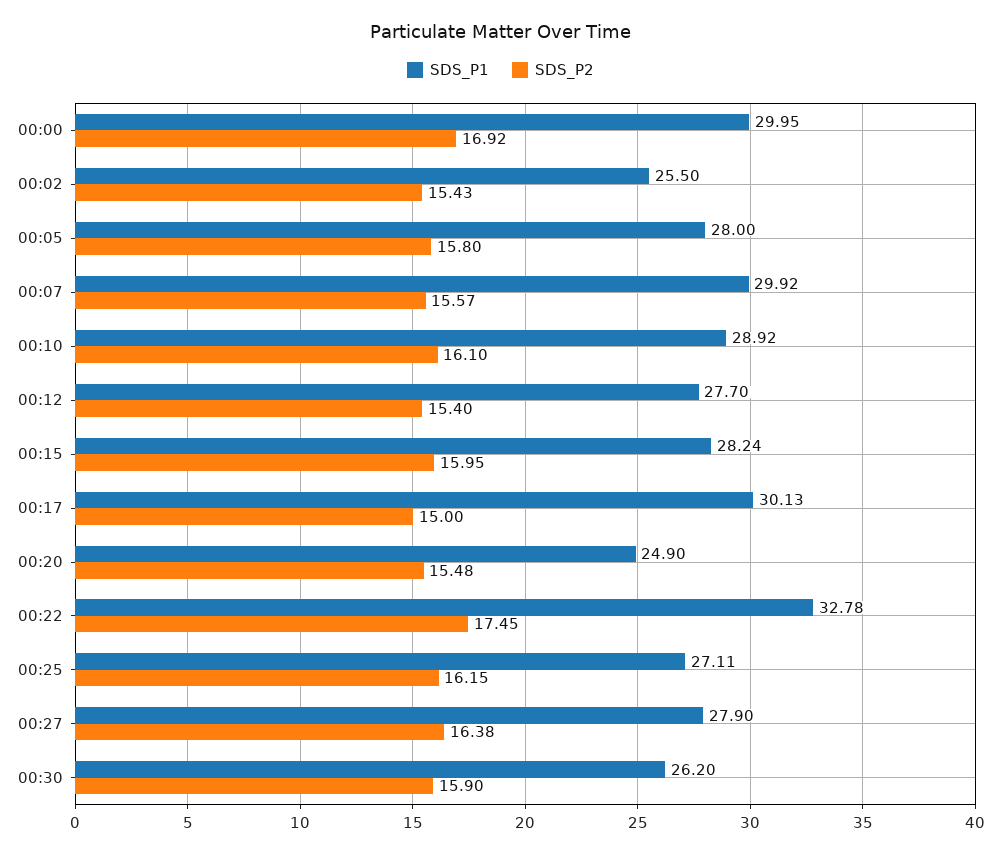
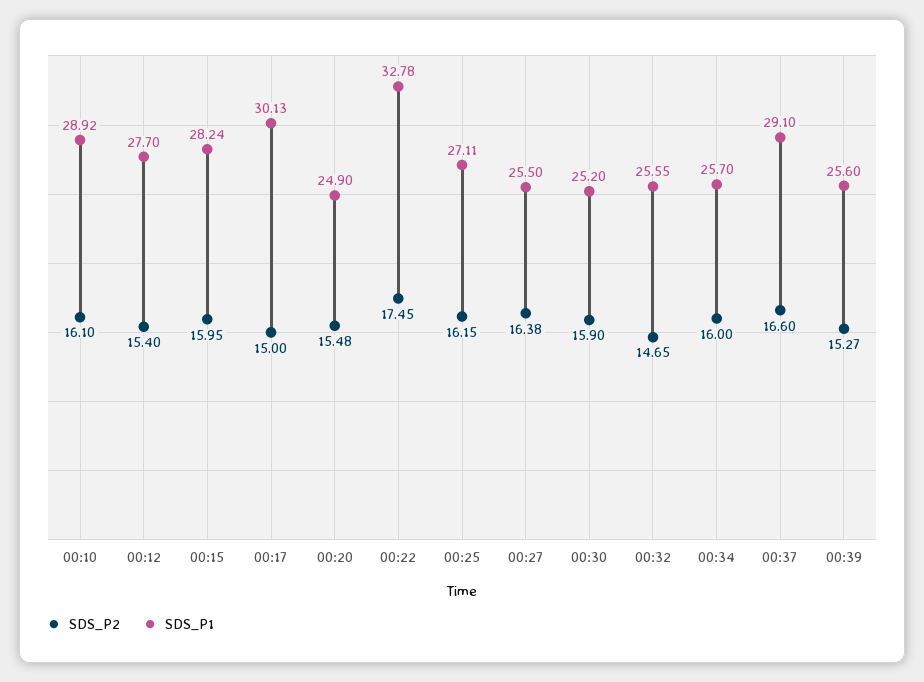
SDS_P1, 00:00: 29.95 -> none
SDS_P2, 00:00: 16.92 -> none
SDS_P1, 00:02: 25.5 -> none
SDS_P2, 00:02: 15.43 -> none
SDS_P1, 00:05: 28 -> none
SDS_P2, 00:05: 15.8 -> none
SDS_P1, 00:07: 29.92 -> none
SDS_P2, 00:07: 15.57 -> none
SDS_P1, 00:27: 27.9 -> 25.5
SDS_P1, 00:30: 26.2 -> 25.2
SDS_P2, 00:32: none -> 14.65
SDS_P1, 00:32: none -> 25.55
SDS_P2, 00:34: none -> 16
SDS_P1, 00:34: none -> 25.7
SDS_P2, 00:37: none -> 16.6
SDS_P1, 00:37: none -> 29.1
SDS_P2, 00:39: none -> 15.27
SDS_P1, 00:39: none -> 25.6

